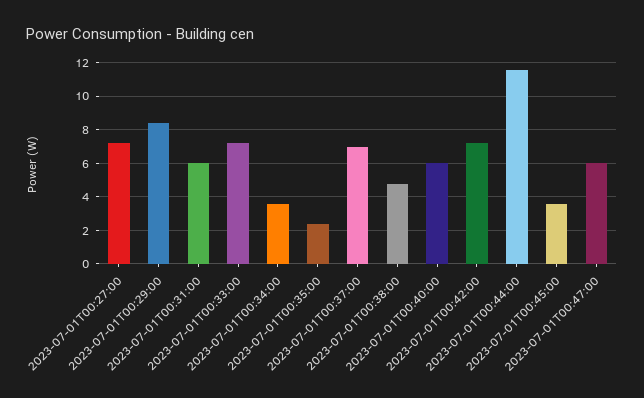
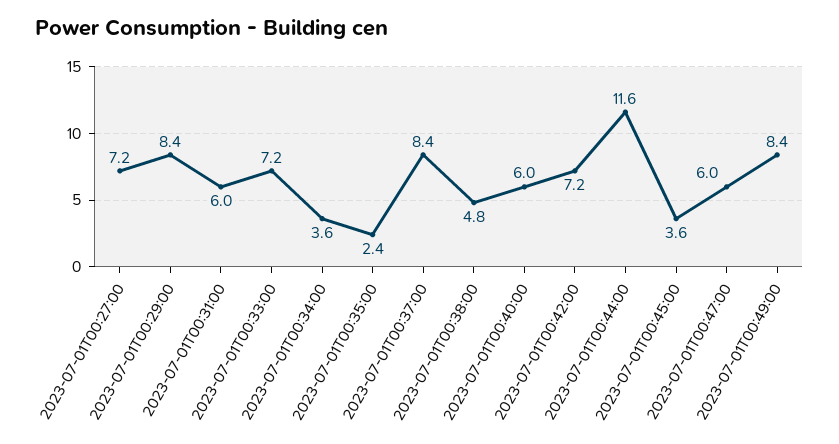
2023-07-01T00:37:00: 7 -> 8.4
2023-07-01T00:49:00: none -> 8.4

